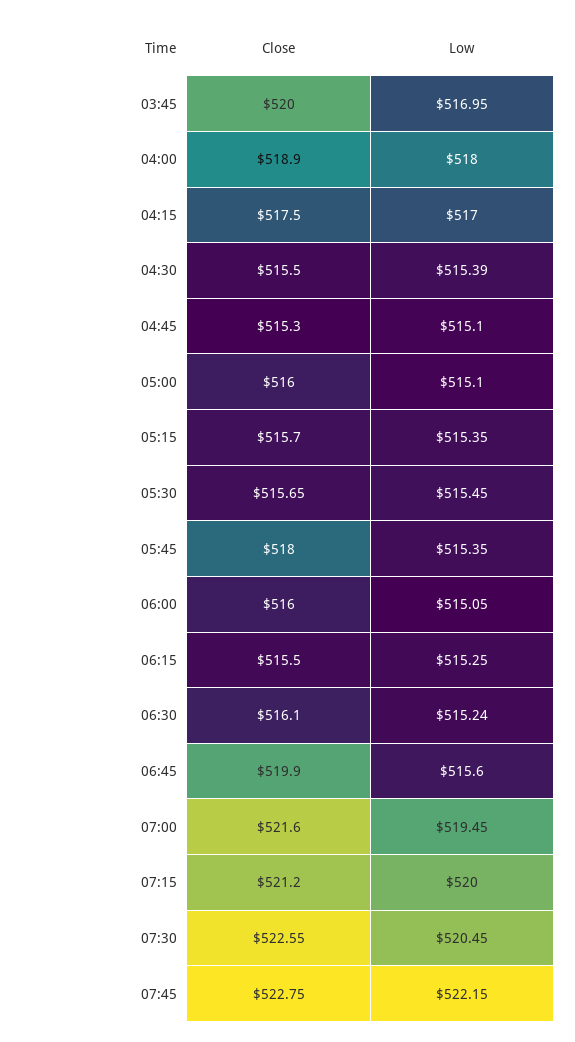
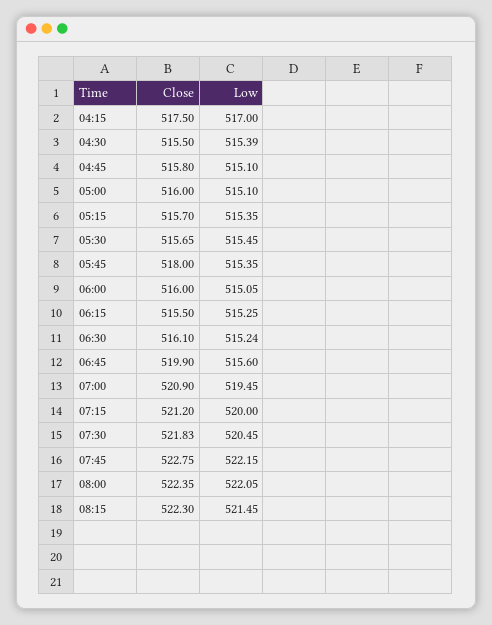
Close, 03:45: 520 -> none
Low, 03:45: 516.95 -> none
Close, 04:00: 518.9 -> none
Low, 04:00: 518 -> none
Close, 04:45: 515.3 -> 515.8
Close, 07:00: 521.6 -> 520.9
Close, 07:30: 522.55 -> 521.83
Close, 08:00: none -> 522.35
Low, 08:00: none -> 522.05
Close, 08:15: none -> 522.3
Low, 08:15: none -> 521.45

